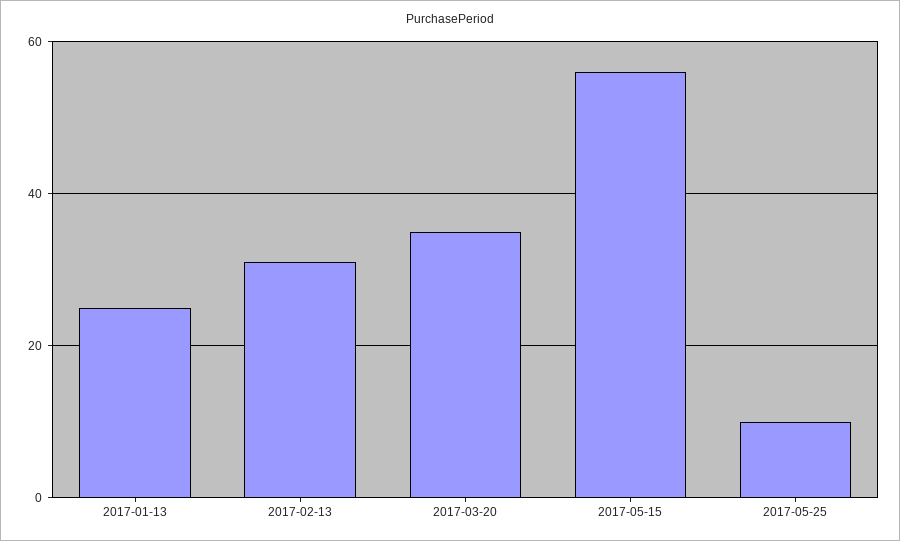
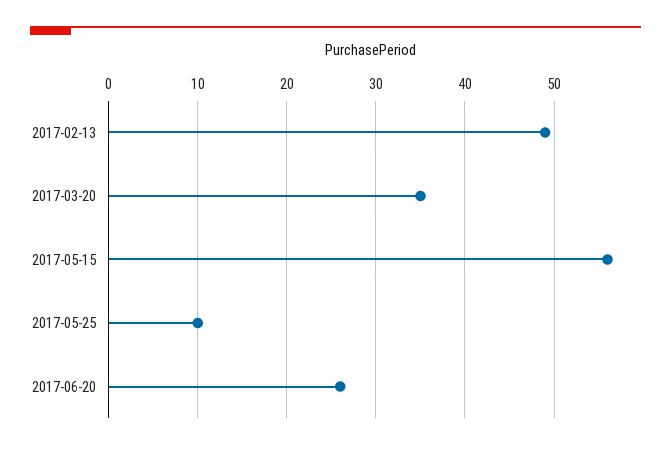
2017-01-13: 25 -> none
2017-02-13: 30 -> 49
2017-06-20: none -> 26

